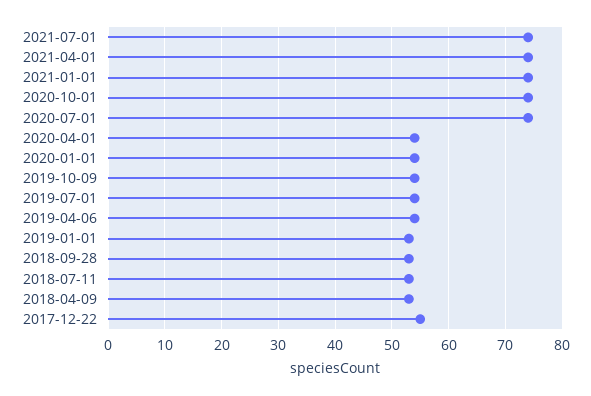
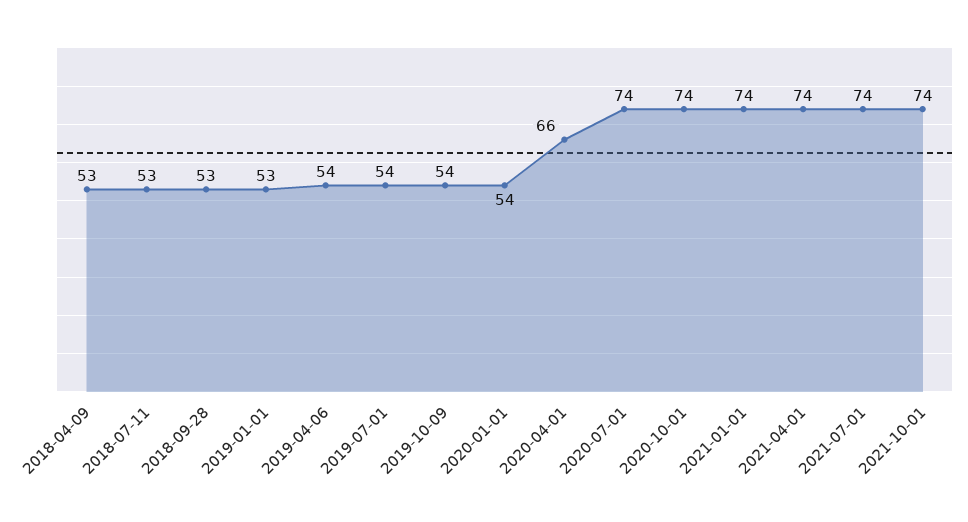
2020-04-01: 55 -> 66
2017-12-22: 55 -> none
2021-10-01: none -> 74

